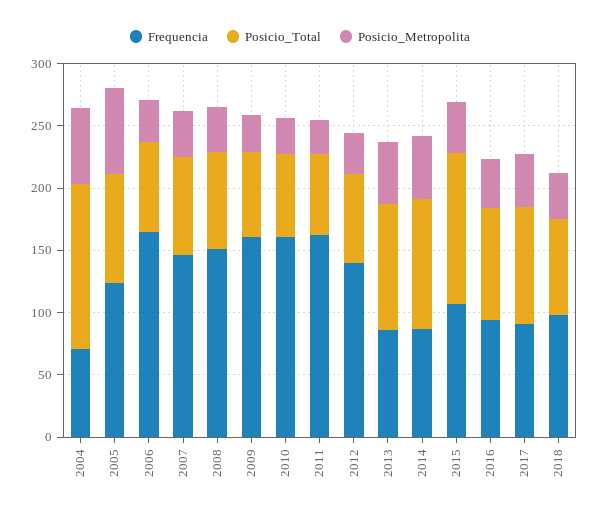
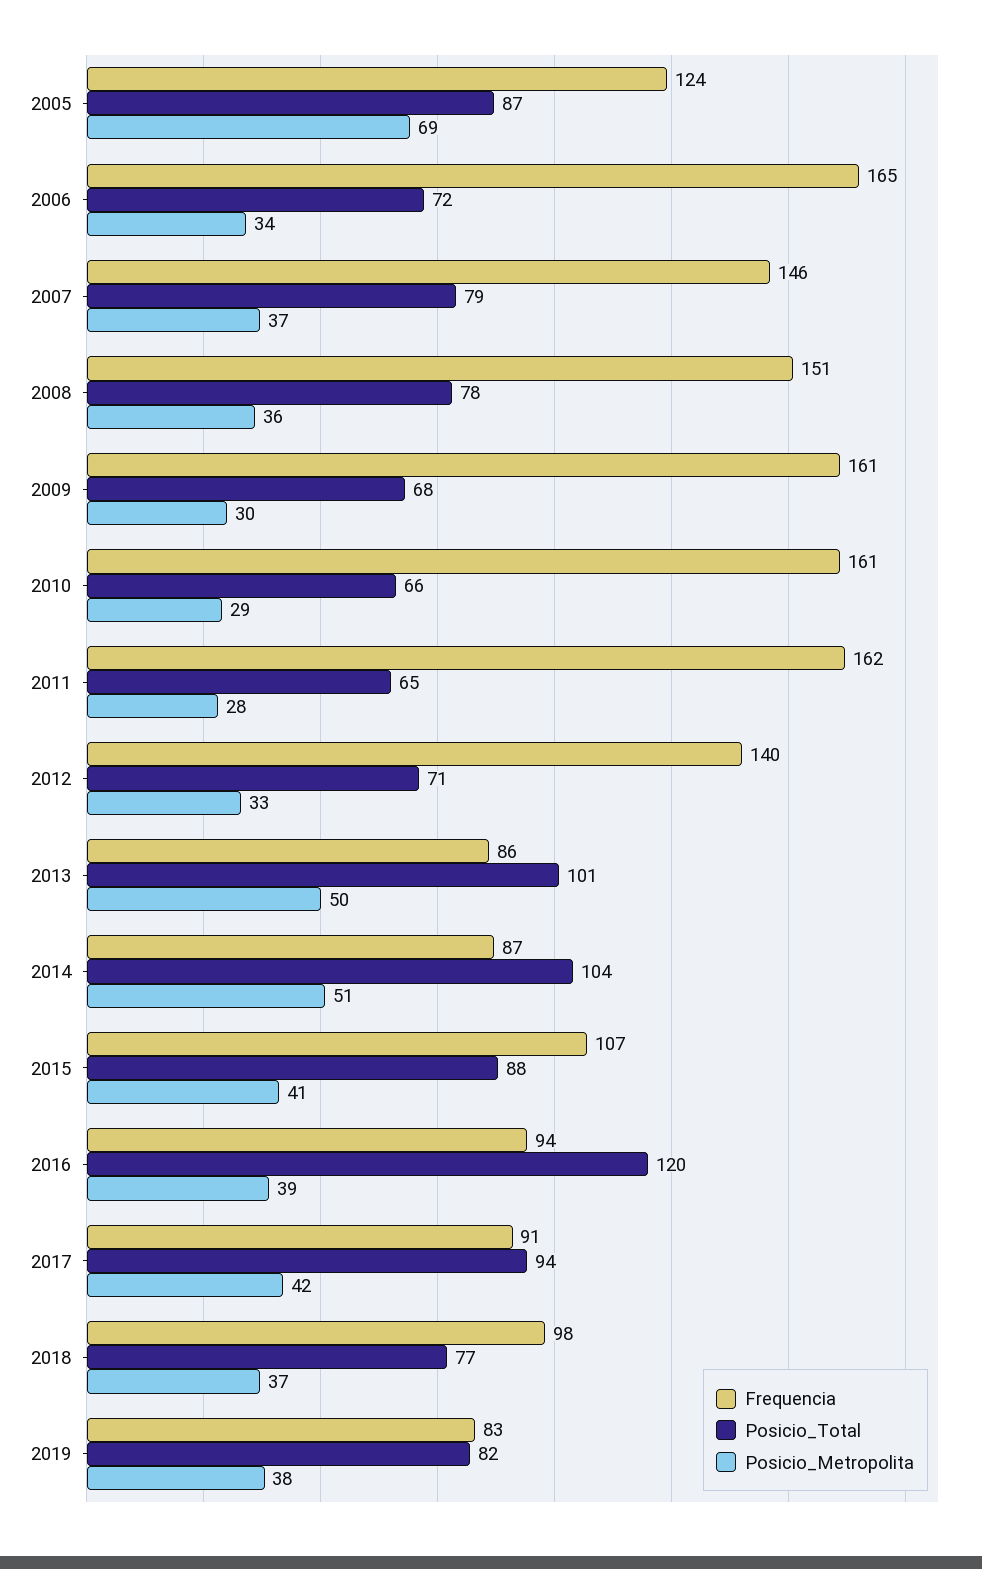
Frequencia, 2004: 70 -> none
Posicio_Total, 2004: 130 -> none
Posicio_Metropolita, 2004: 60 -> none
Posicio_Total, 2015: 120 -> 88
Posicio_Total, 2016: 90 -> 120
Frequencia, 2019: none -> 83
Posicio_Total, 2019: none -> 82
Posicio_Metropolita, 2019: none -> 38

